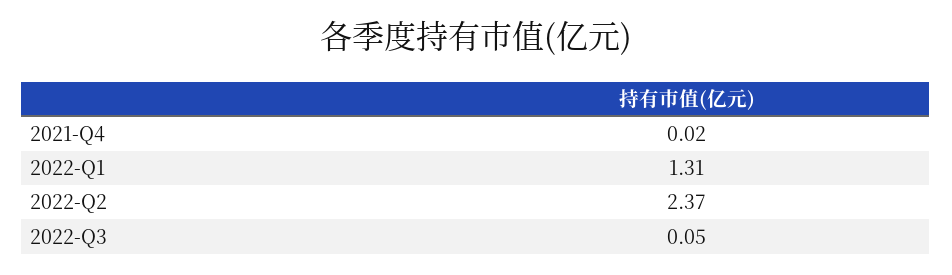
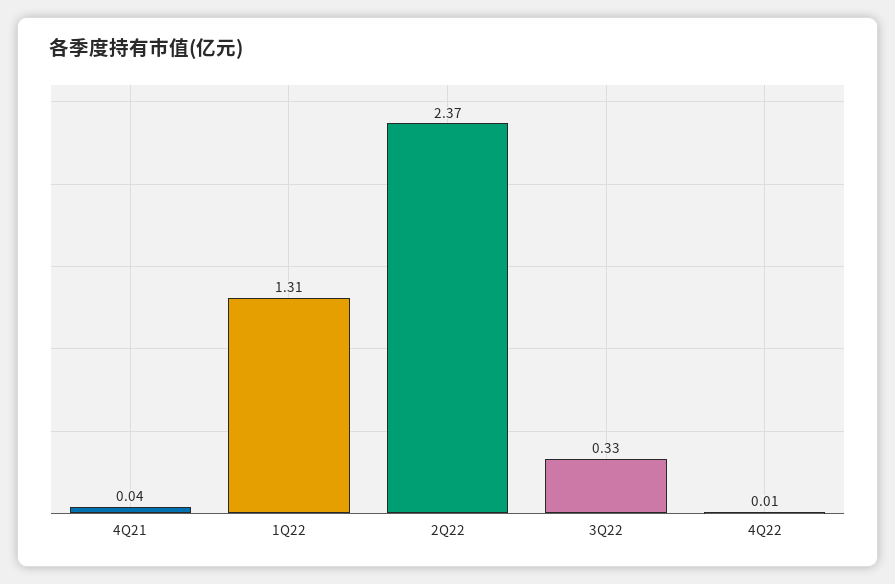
2021-Q4: 0.02 -> 0.04
2022-Q3: 0.05 -> 0.33
4Q22: none -> 0.01

